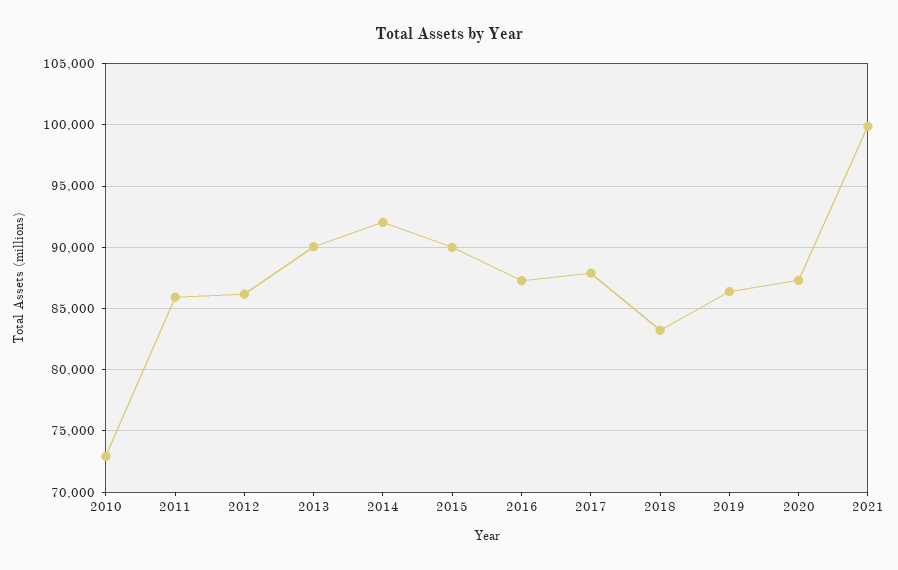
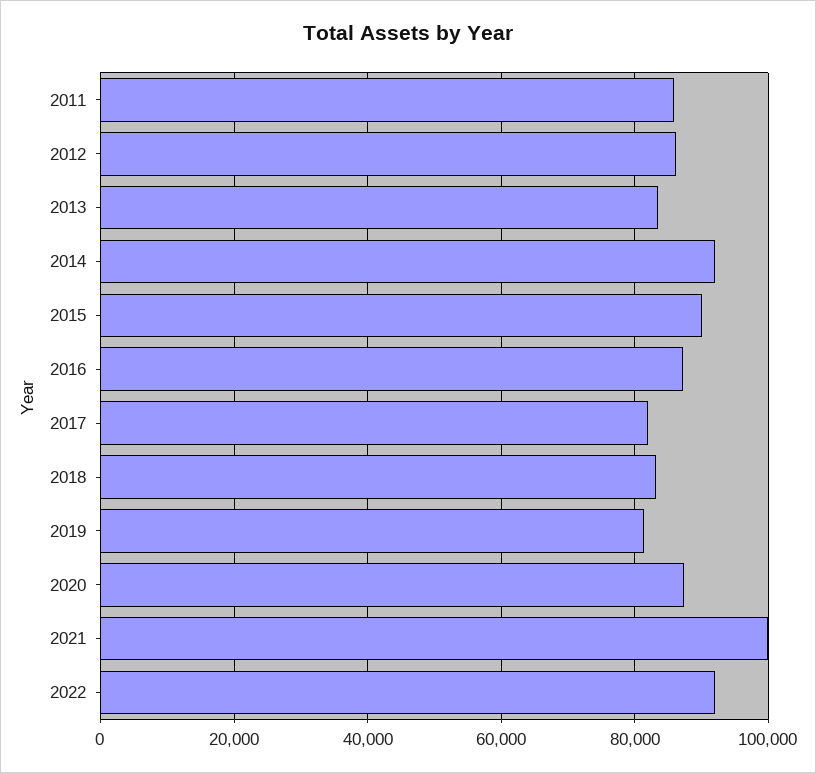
2010: 73000 -> none
2013: 90000 -> 84000
2017: 88000 -> 82000
2019: 86500 -> 82000
2022: none -> 92000

